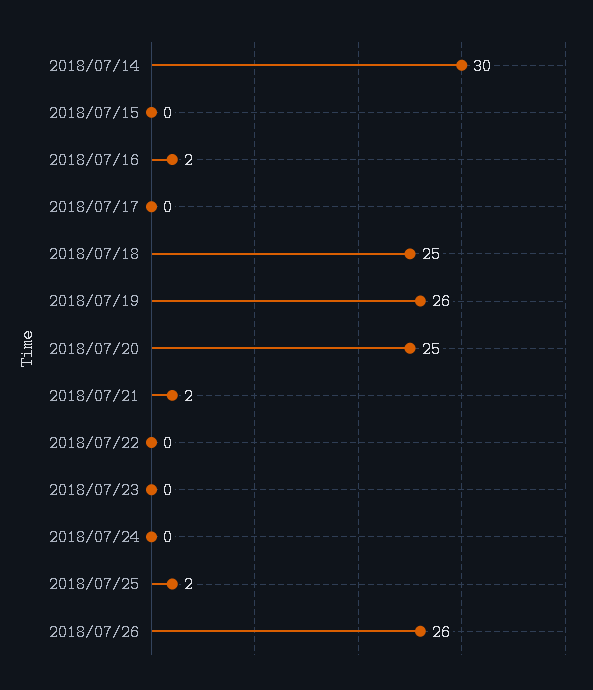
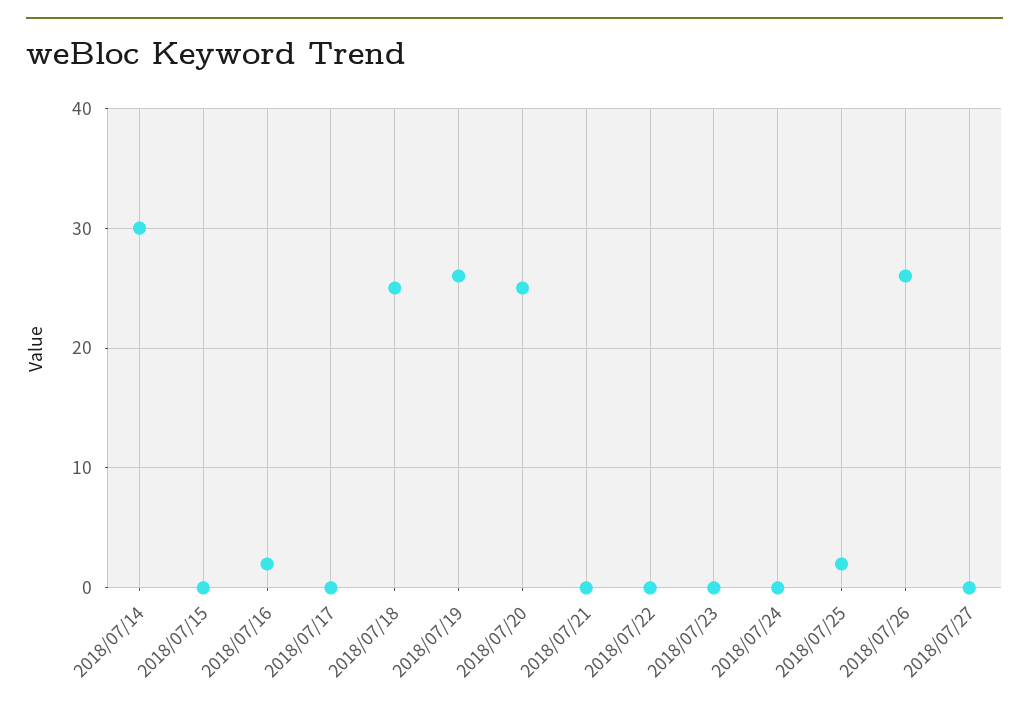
2018/07/21: 2 -> 0
2018/07/27: none -> 0

